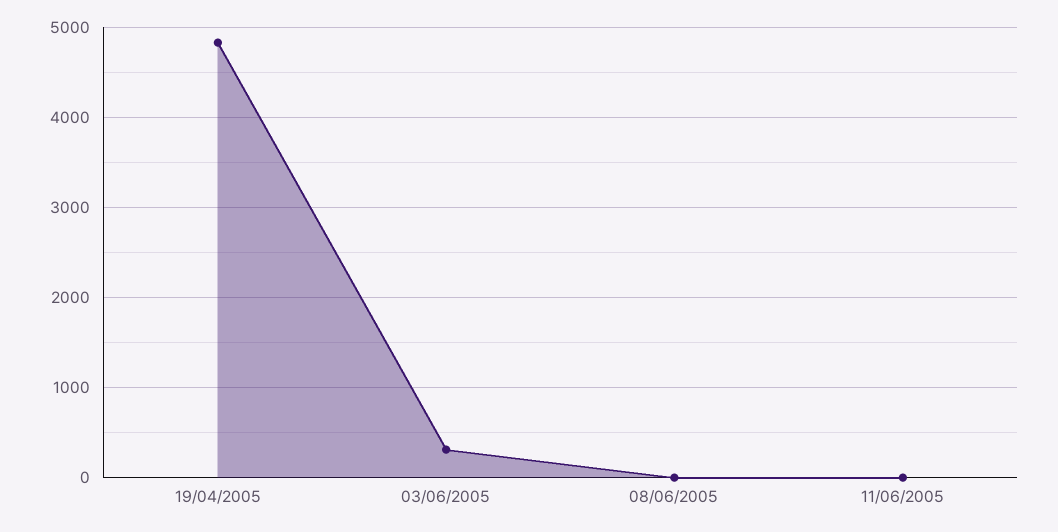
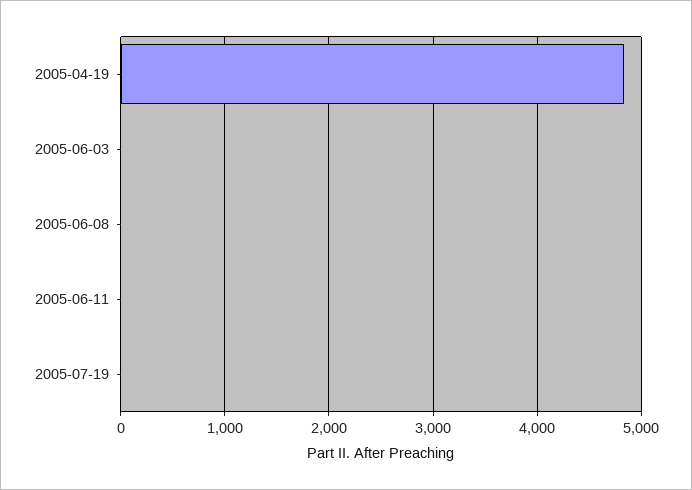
03/06/2005: 300 -> 0
2005-07-19: none -> 0

